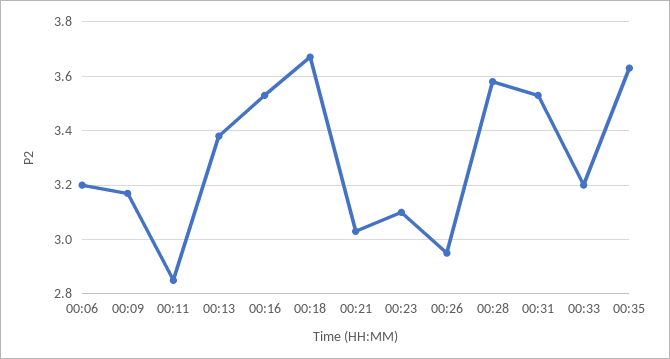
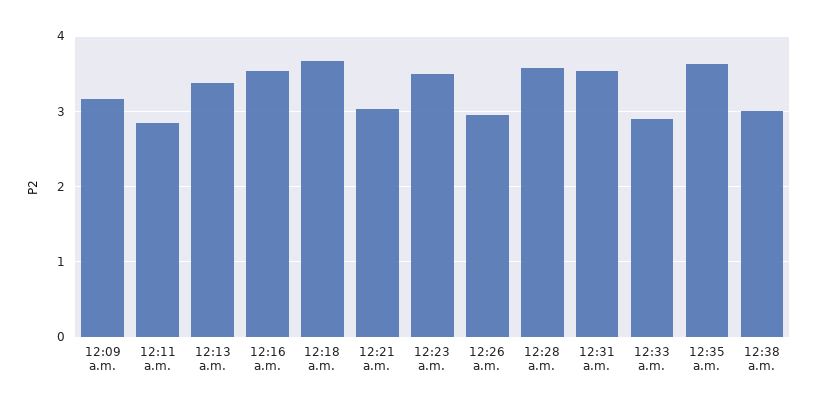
00:06: 3.2 -> none
00:23: 3.1 -> 3.5
00:33: 3.2 -> 2.9
12:38 a.m.: none -> 3

